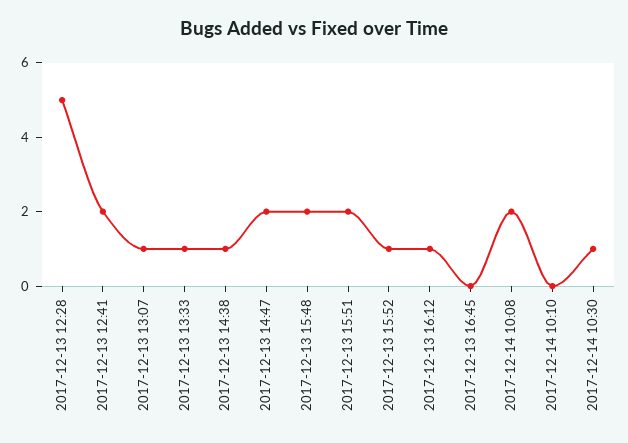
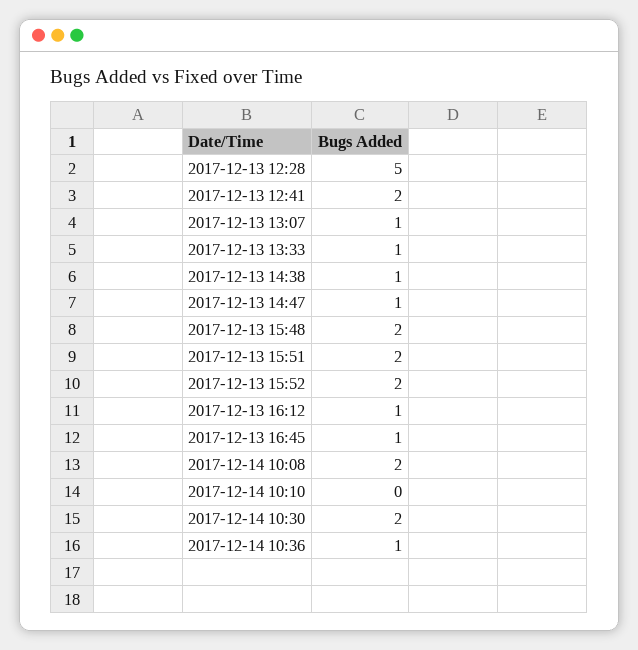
2017-12-13 14:47: 2 -> 1
2017-12-13 15:52: 1 -> 2
2017-12-13 16:45: 0 -> 1
2017-12-14 10:30: 1 -> 2
2017-12-14 10:36: none -> 1

